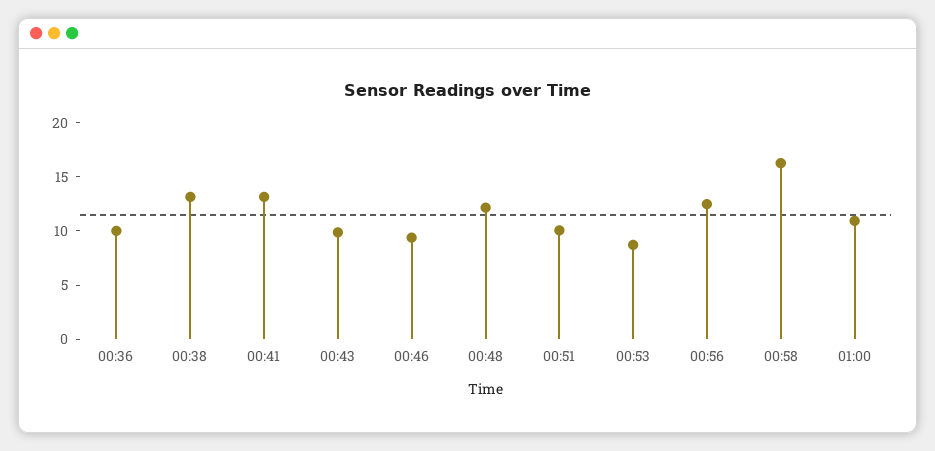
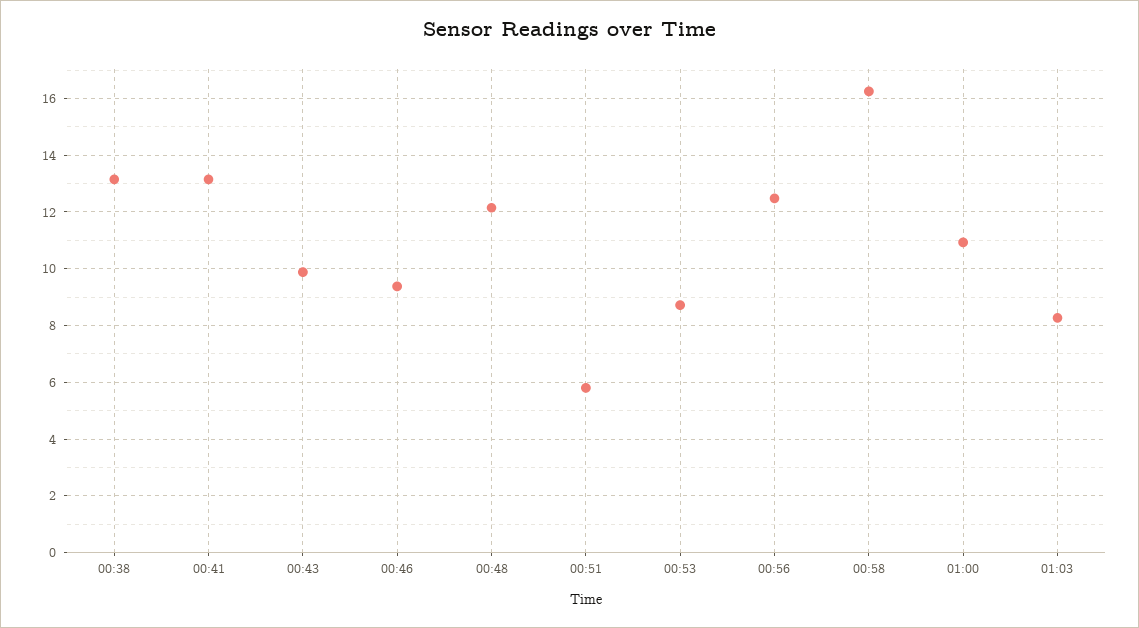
00:36: 10 -> none
00:51: 10 -> 5.75
01:03: none -> 8.25

